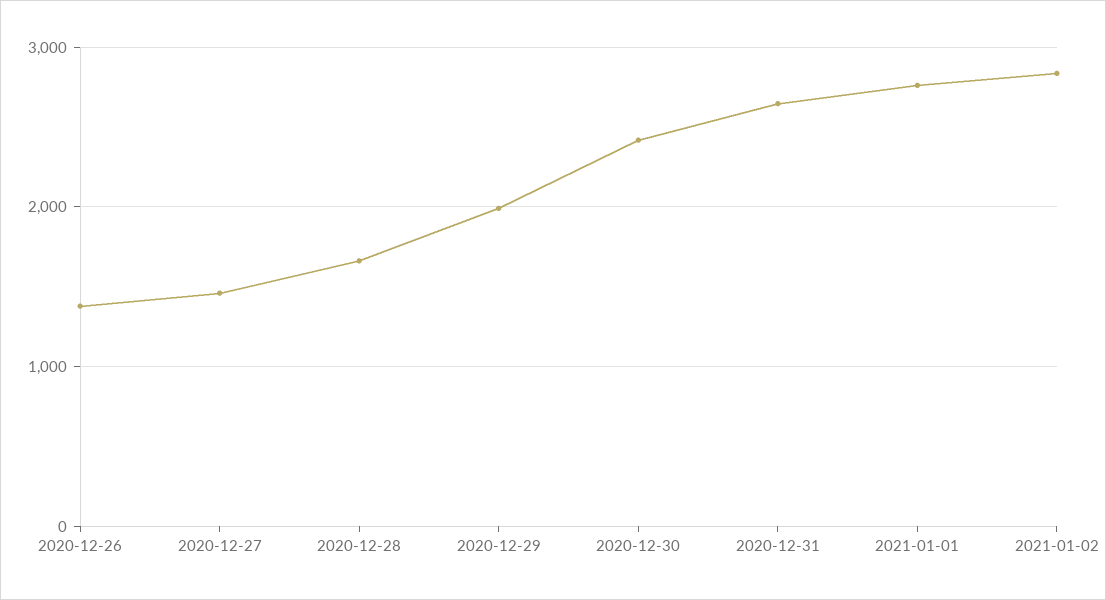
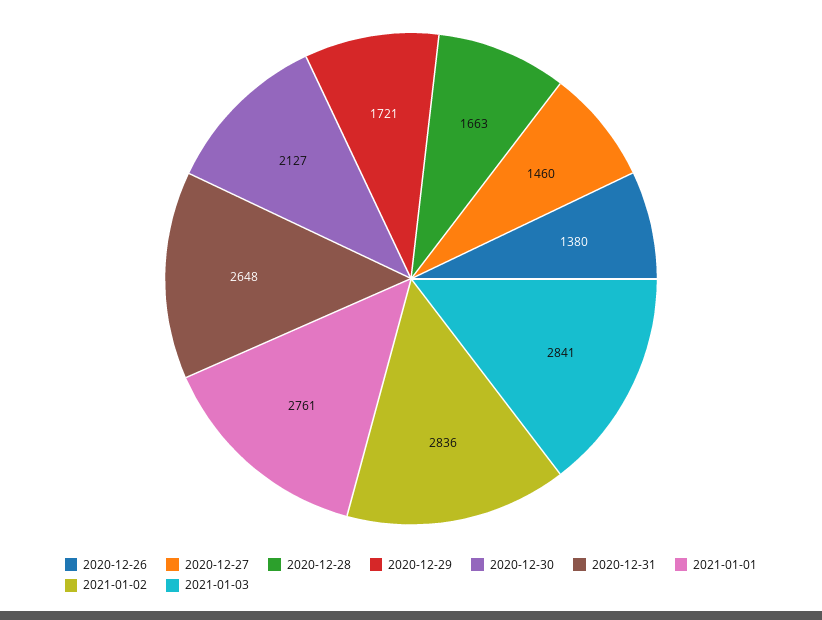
2020-12-29: 2000 -> 1721
2020-12-30: 2400 -> 2127
2021-01-03: none -> 2841

